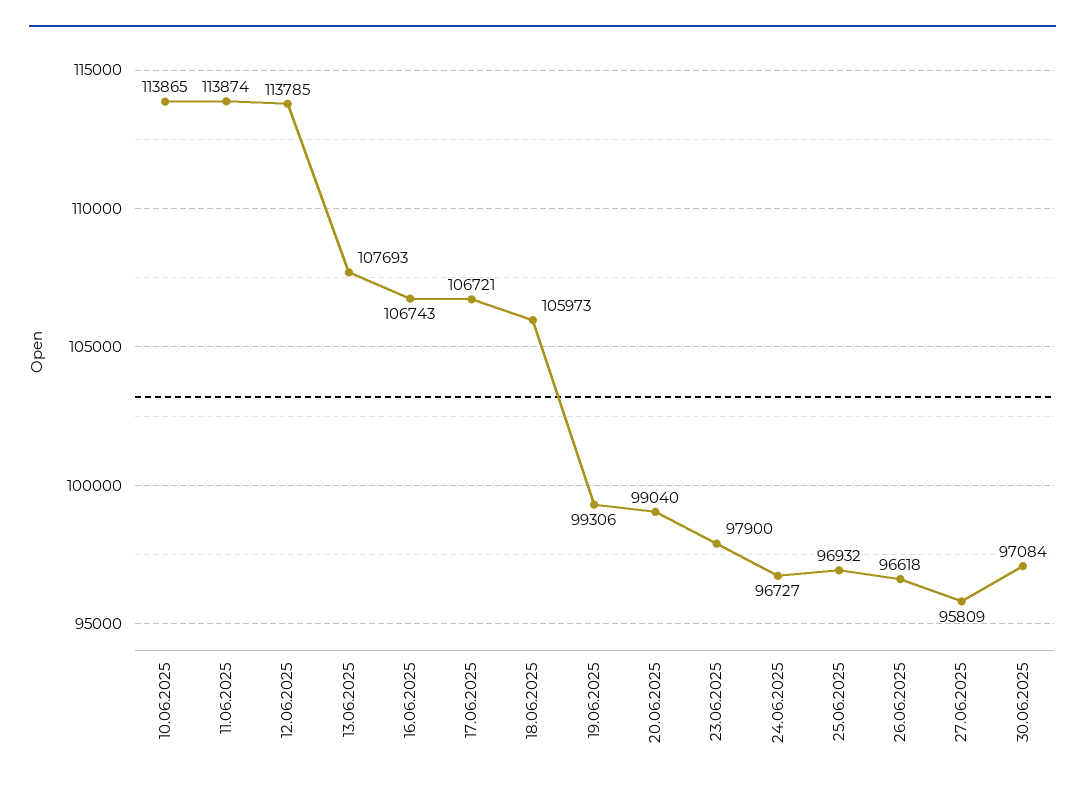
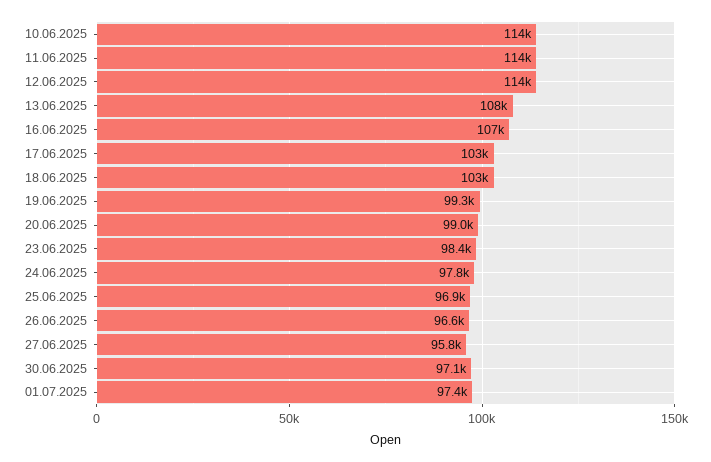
17.06.2025: 106721 -> 103000
18.06.2025: 105973 -> 103000
23.06.2025: 97900 -> 98400
24.06.2025: 96727 -> 97800
01.07.2025: none -> 97400

